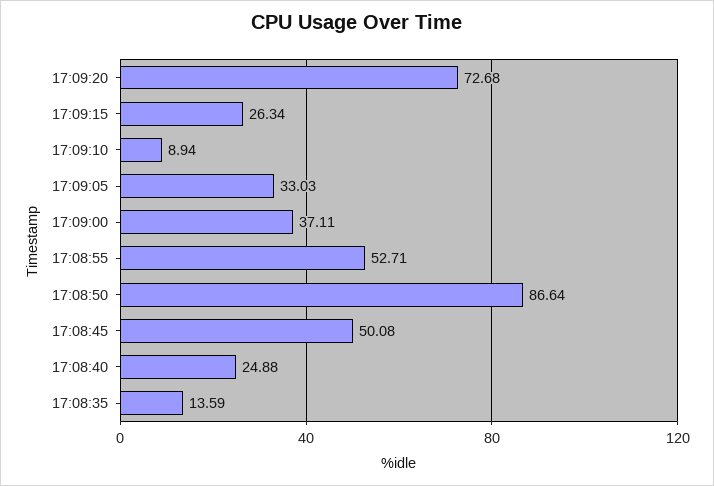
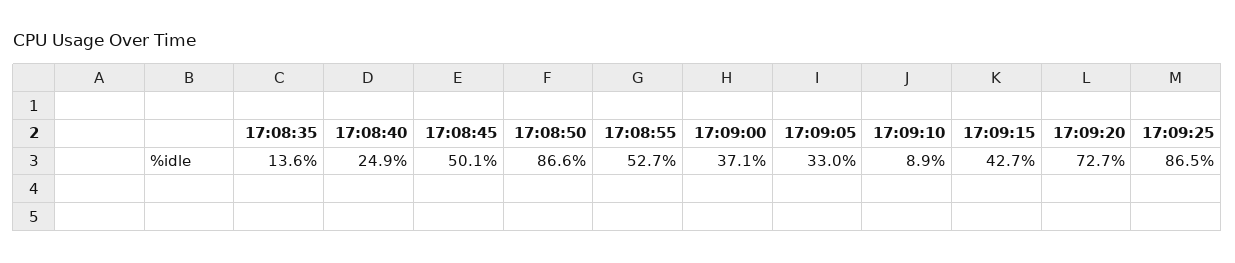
17:09:15: 26.34 -> 42.7
17:09:25: none -> 86.5

